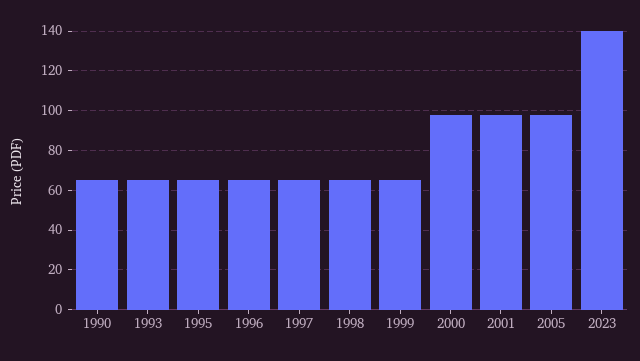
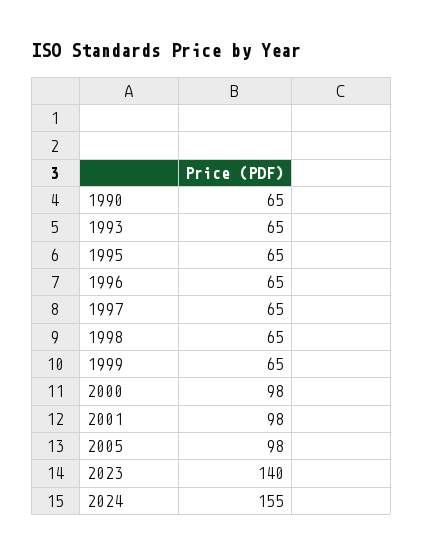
2024: none -> 155

